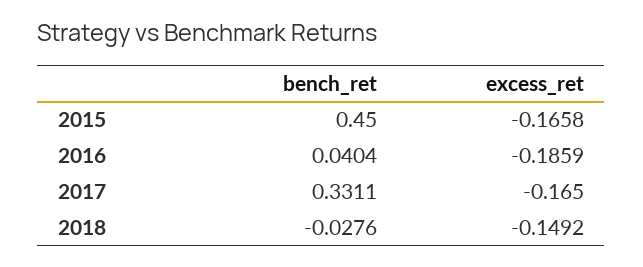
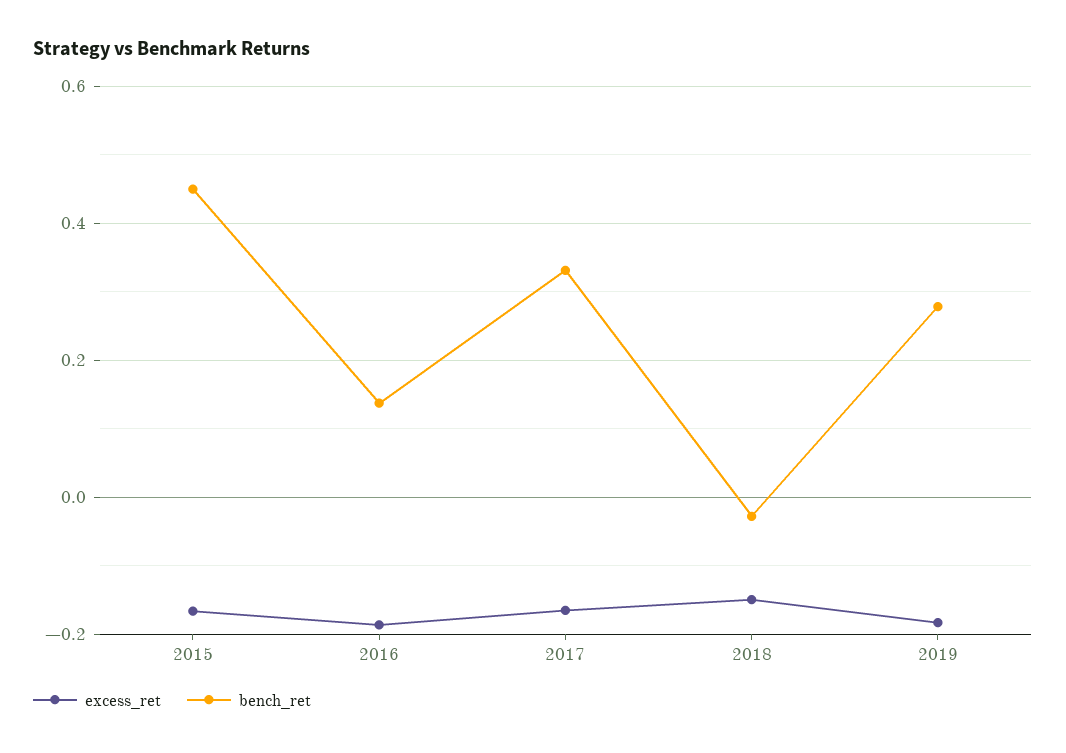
bench_ret, 2016: 0.0404 -> 0.14
excess_ret, 2019: none -> -0.18
bench_ret, 2019: none -> 0.28

